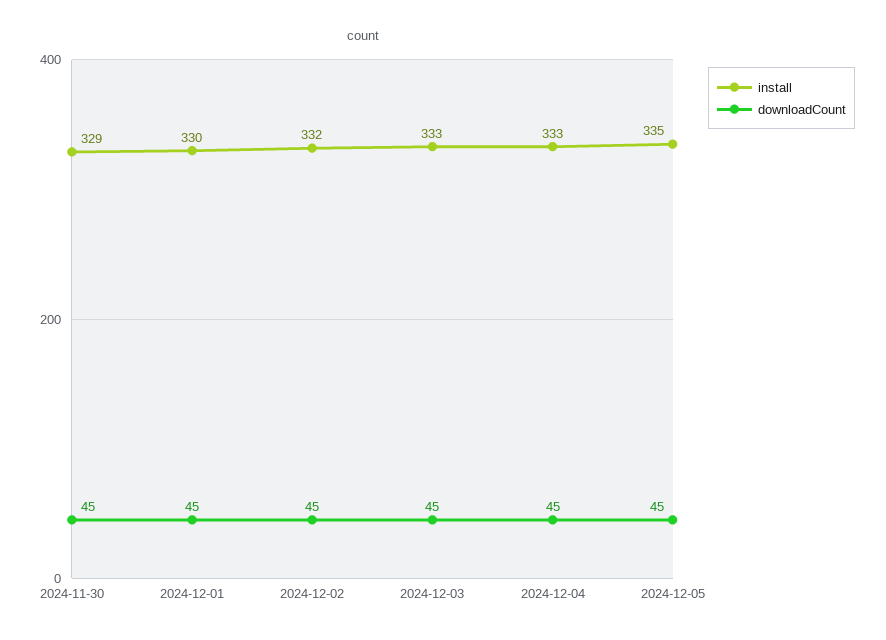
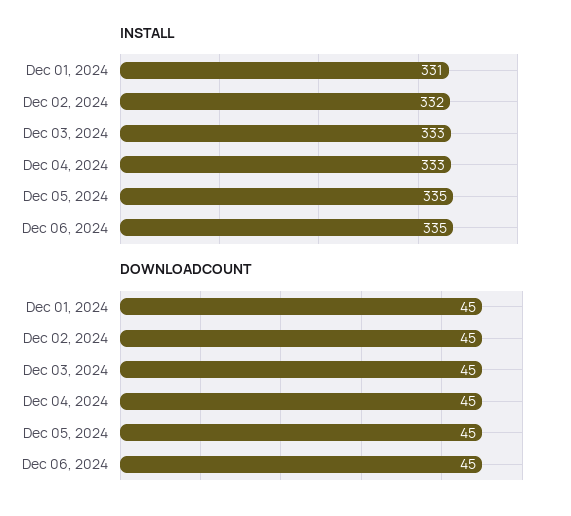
install, 2024-11-30: 329 -> none
downloadCount, 2024-11-30: 45 -> none
install, 2024-12-01: 330 -> 331
install, Dec 06, 2024: none -> 335
downloadCount, Dec 06, 2024: none -> 45

